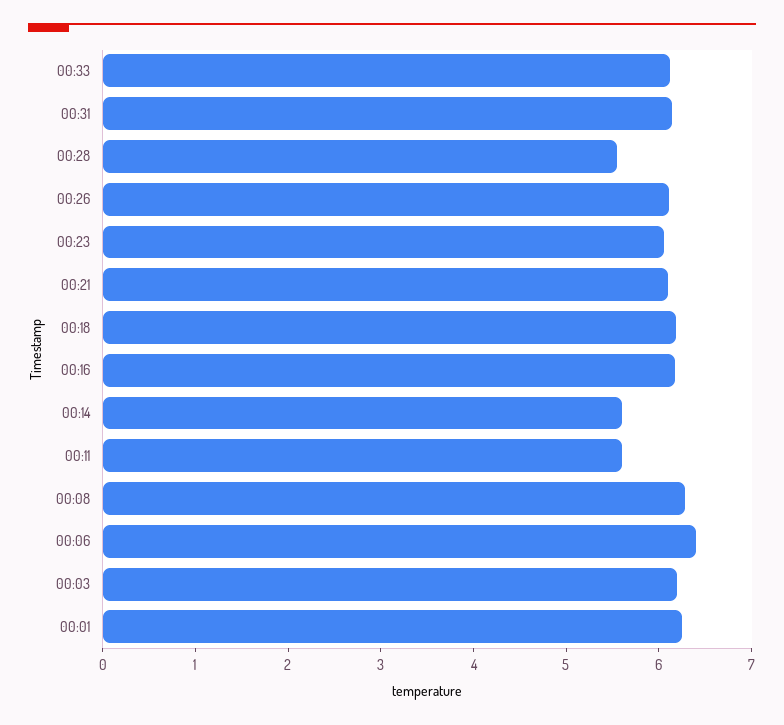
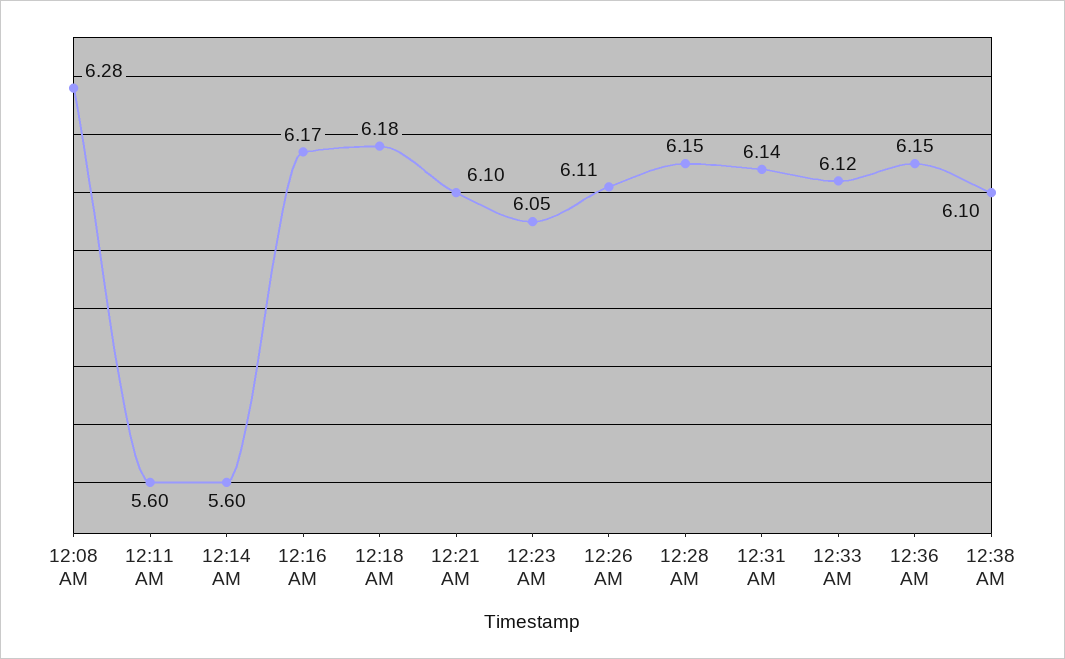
00:28: 5.6 -> 6.15
00:06: 6.4 -> none
00:03: 6.2 -> none
00:01: 6.2 -> none
12:36 AM: none -> 6.15
12:38 AM: none -> 6.1

